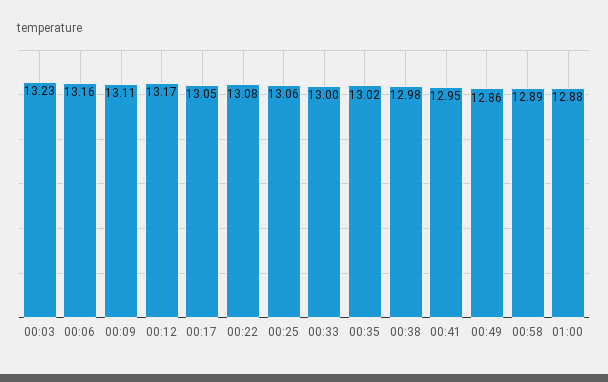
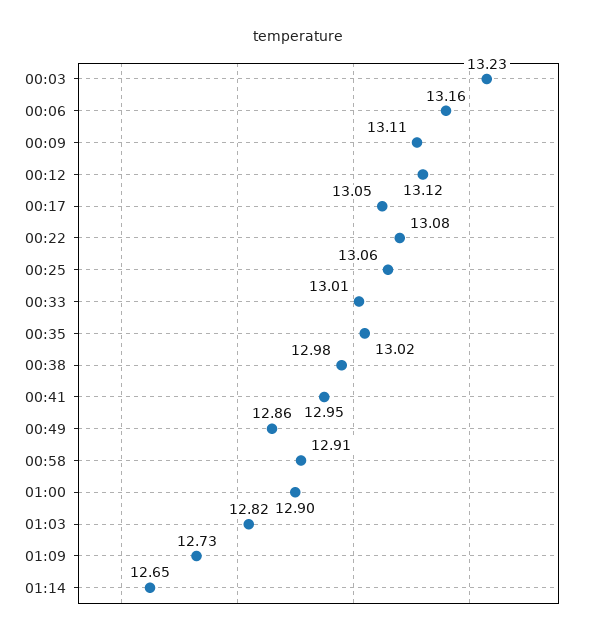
00:12: 13.17 -> 13.12
00:33: 13 -> 13.01
00:58: 12.89 -> 12.91
01:00: 12.88 -> 12.9
01:03: none -> 12.82
01:09: none -> 12.73
01:14: none -> 12.65

